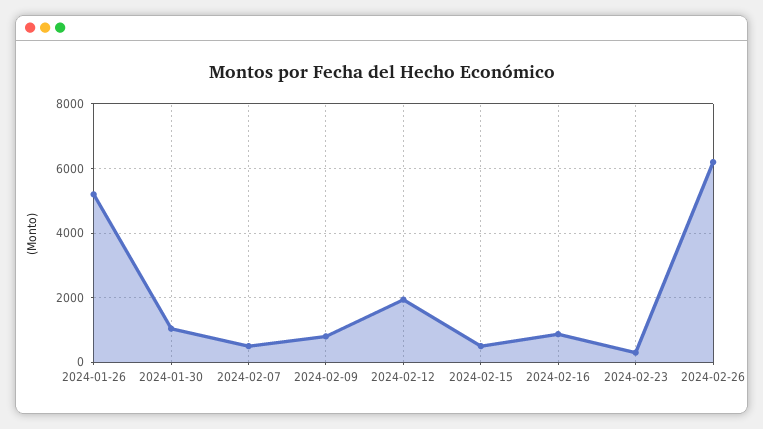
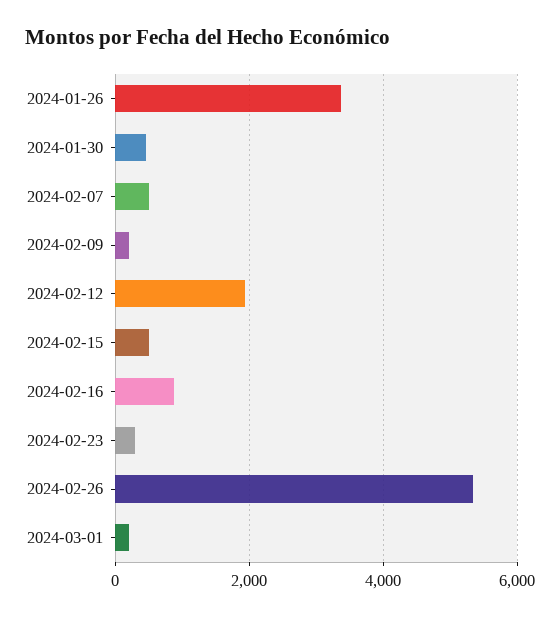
2024-01-26: 5200 -> 3400
2024-01-30: 1000 -> 400
2024-02-09: 800 -> 200
2024-02-26: 6200 -> 5400
2024-03-01: none -> 200

